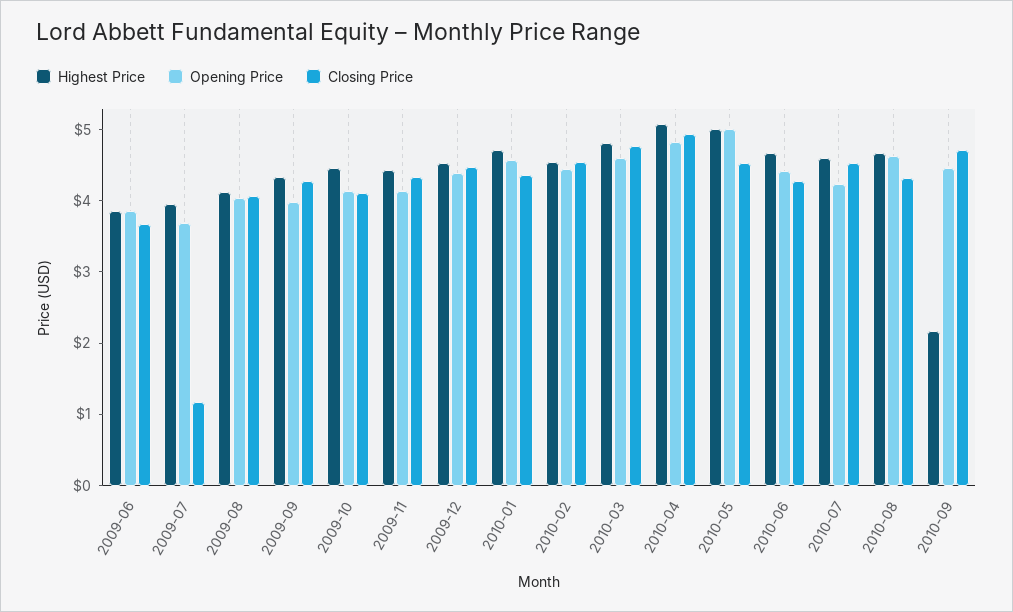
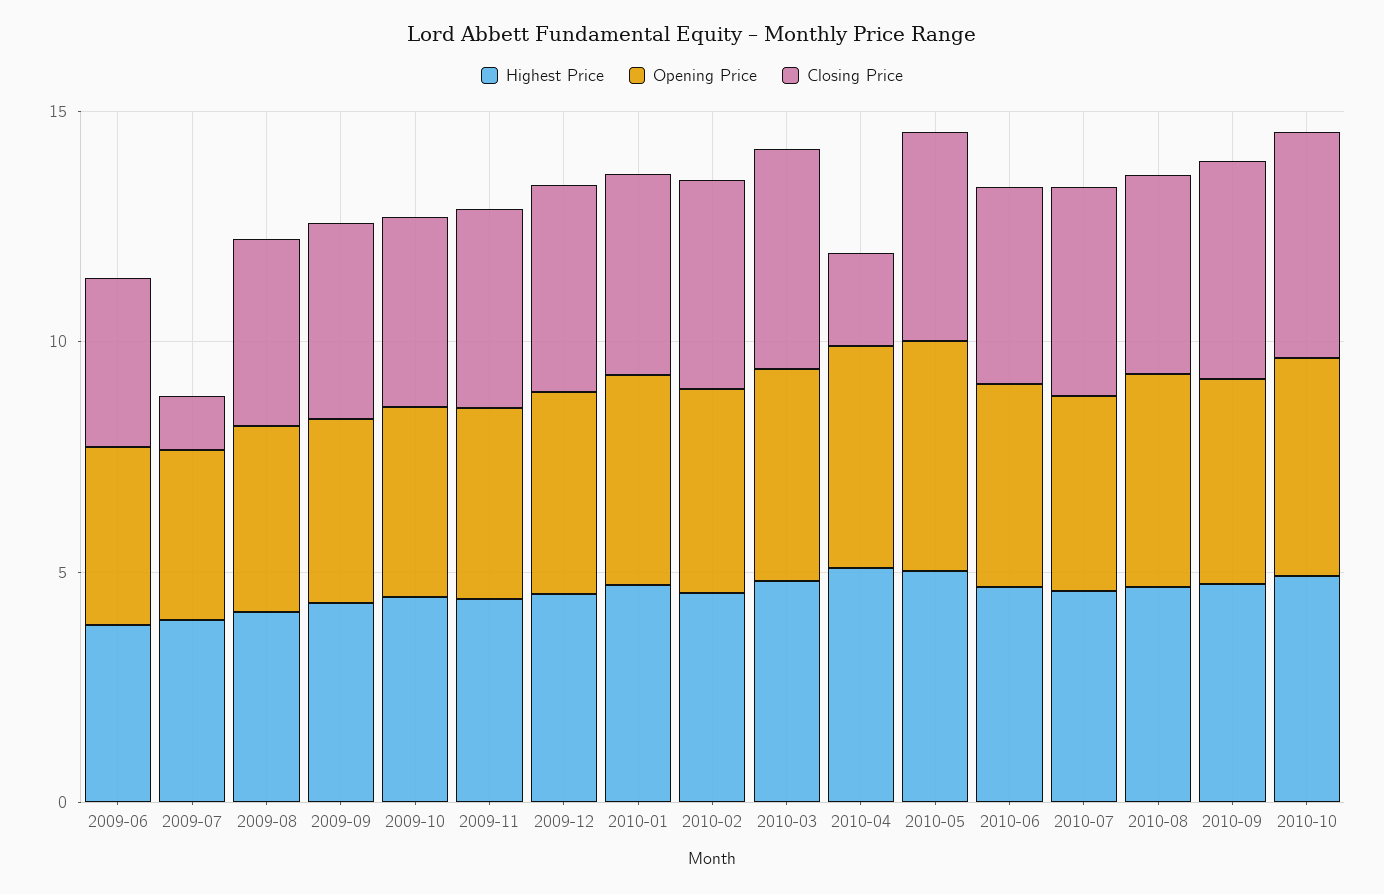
Closing Price, 2010-04: 5 -> 2
Highest Price, 2010-09: 2.2 -> 5
Highest Price, 2010-10: none -> 5
Opening Price, 2010-10: none -> 5
Closing Price, 2010-10: none -> 5

